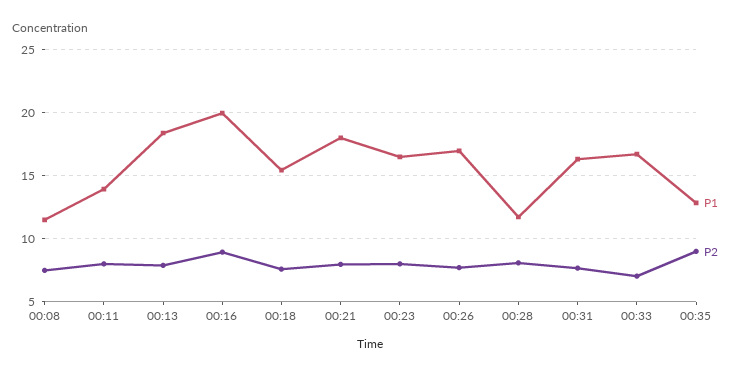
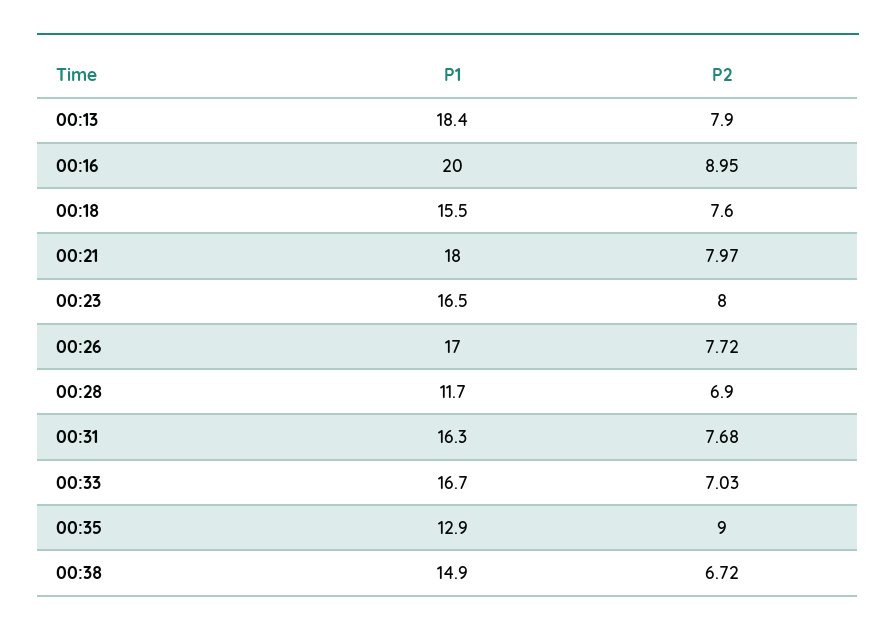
P1, 00:08: 11.5 -> none
P2, 00:08: 7.5 -> none
P1, 00:11: 14 -> none
P2, 00:11: 8 -> none
P2, 00:28: 8 -> 6.9
P1, 00:38: none -> 14.9
P2, 00:38: none -> 6.72

